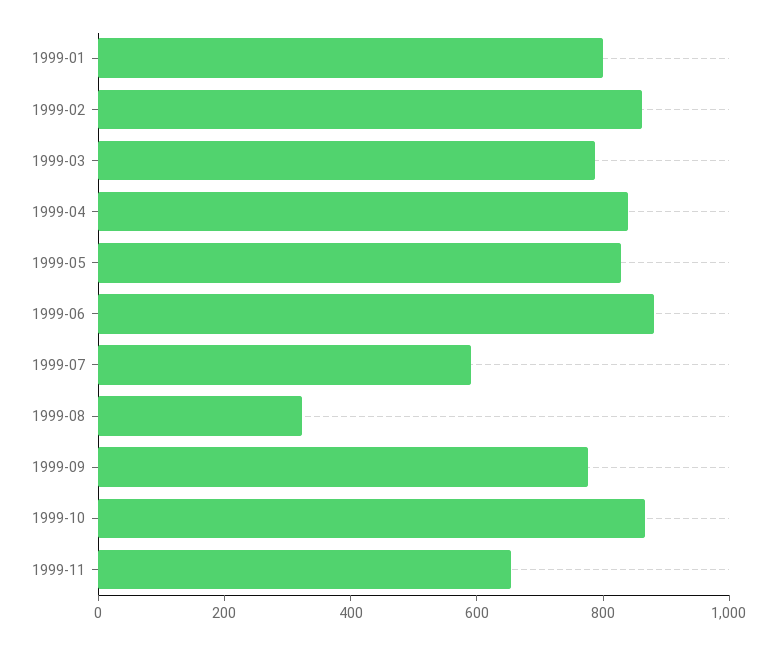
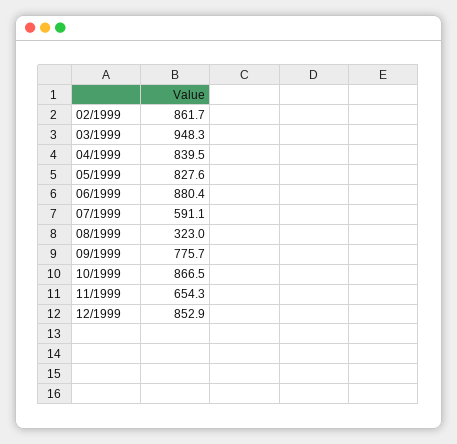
1999-01: 800 -> none
1999-03: 800 -> 948.3
12/1999: none -> 852.9

